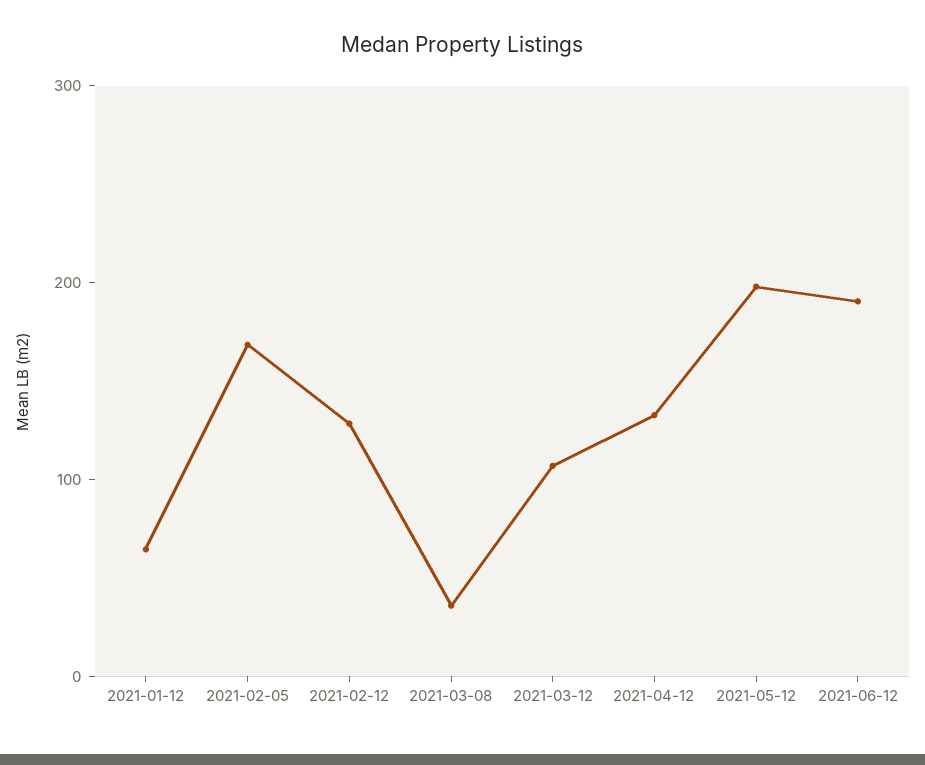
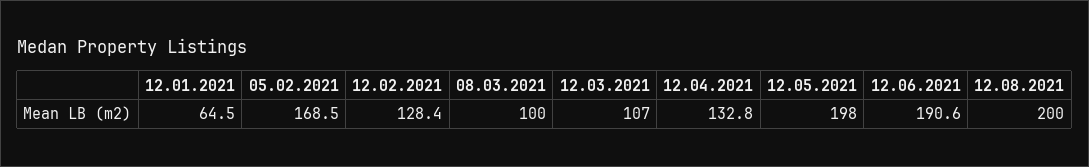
2021-03-08: 40 -> 100
12.08.2021: none -> 200

